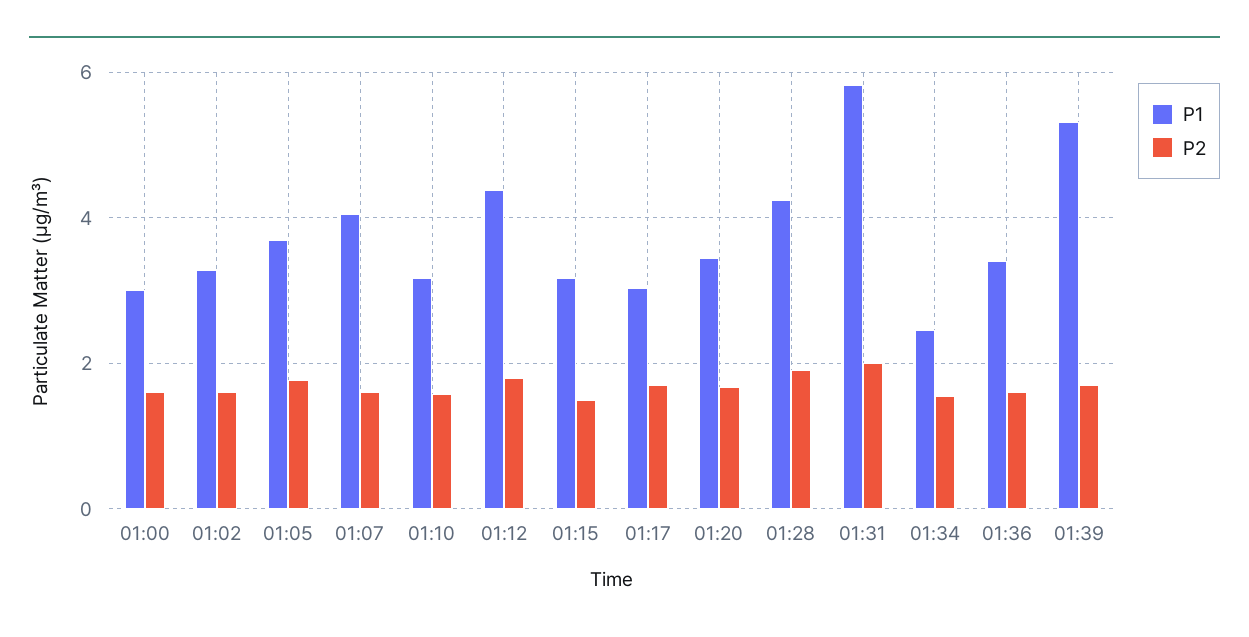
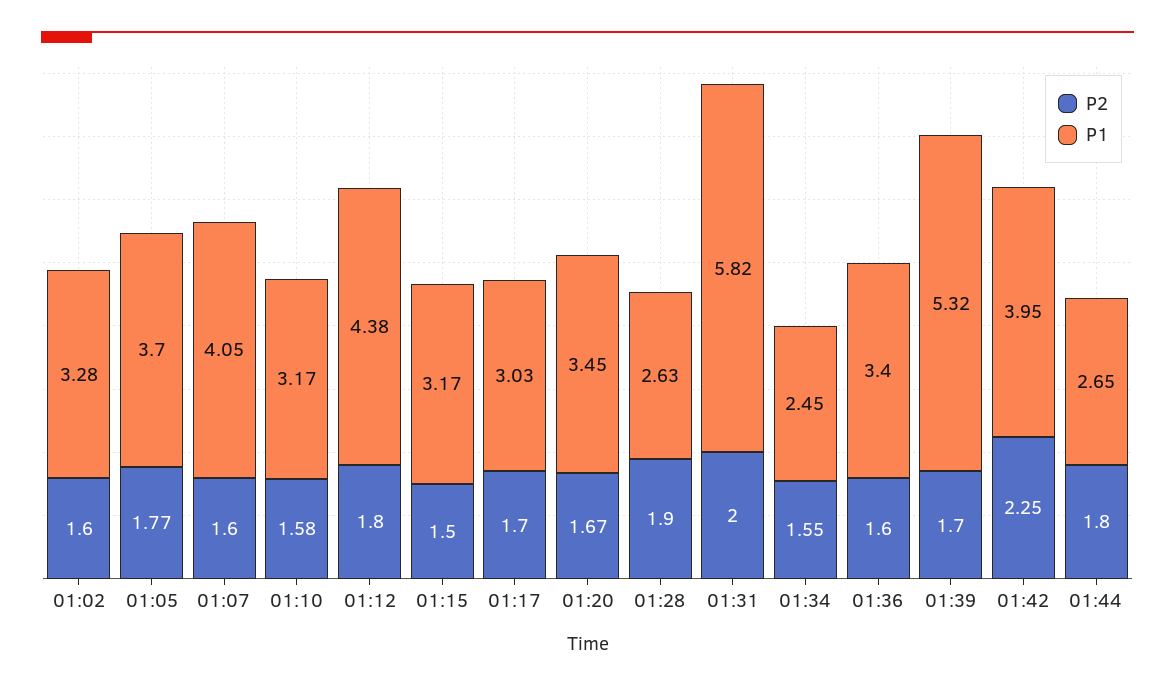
P1, 01:00: 3 -> none
P2, 01:00: 1.6 -> none
P1, 01:28: 4.2 -> 2.63
P2, 01:42: none -> 2.25
P1, 01:42: none -> 3.95
P2, 01:44: none -> 1.8
P1, 01:44: none -> 2.65

